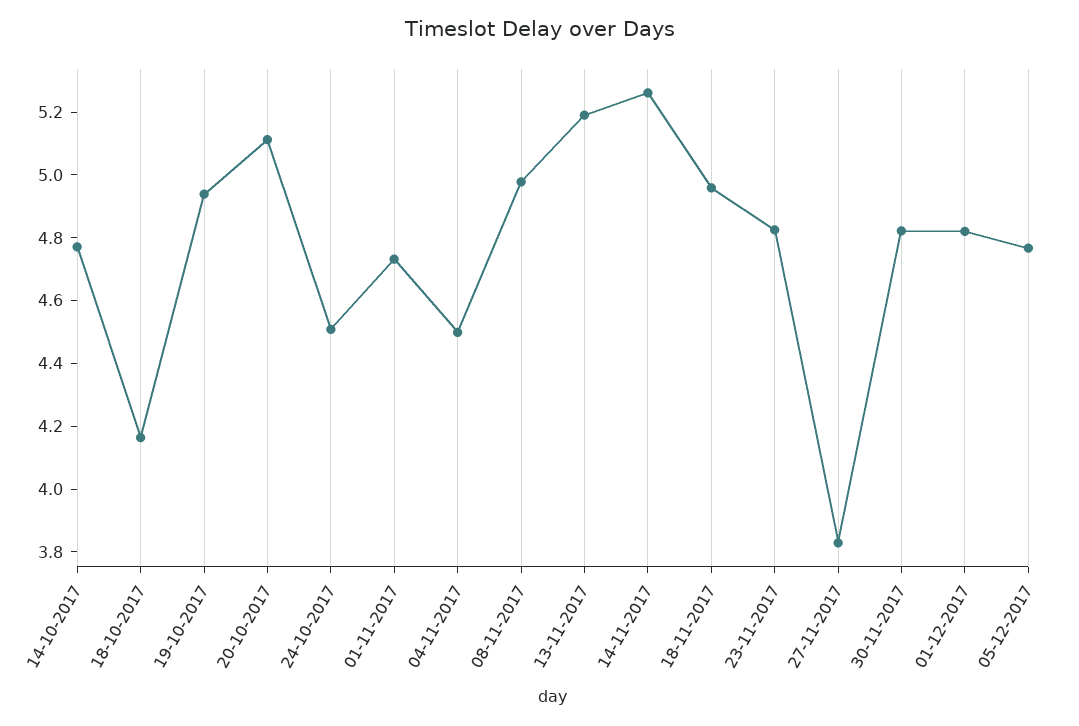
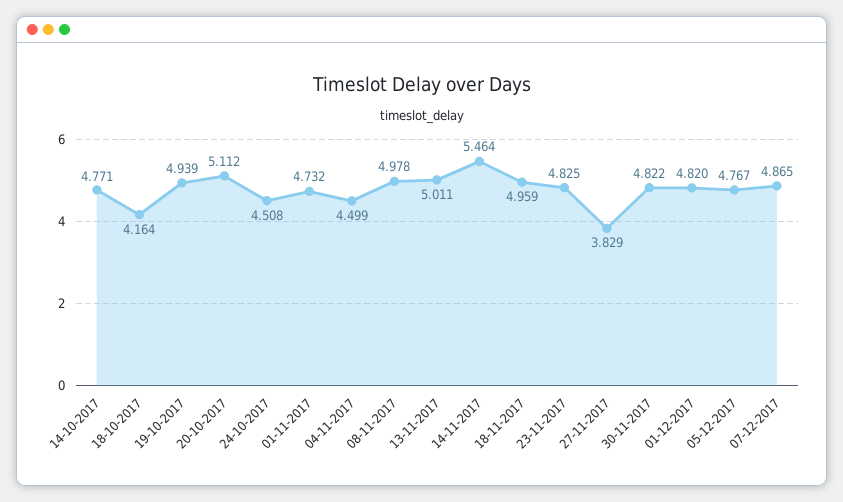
13-11-2017: 5.2 -> 5.011
14-11-2017: 5.25 -> 5.464
07-12-2017: none -> 4.865

